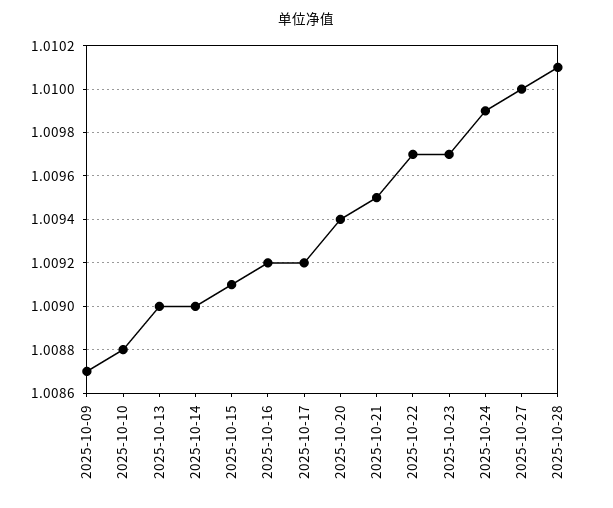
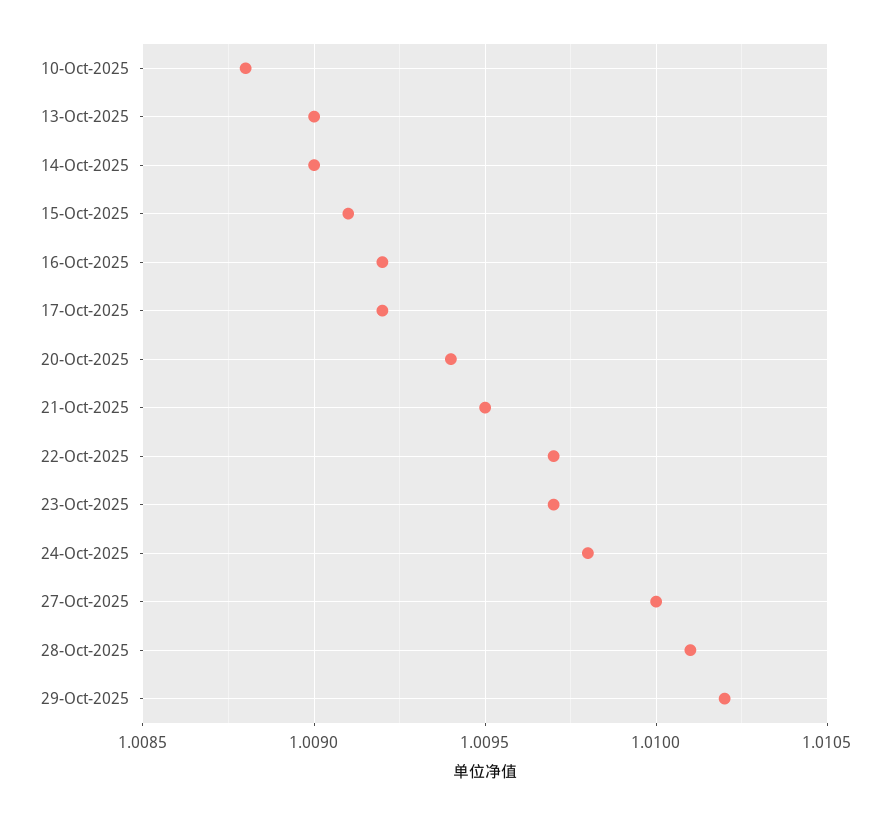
2025-10-09: 1.0087 -> none
2025-10-24: 1.0099 -> 1.0098
29-Oct-2025: none -> 1.0102

